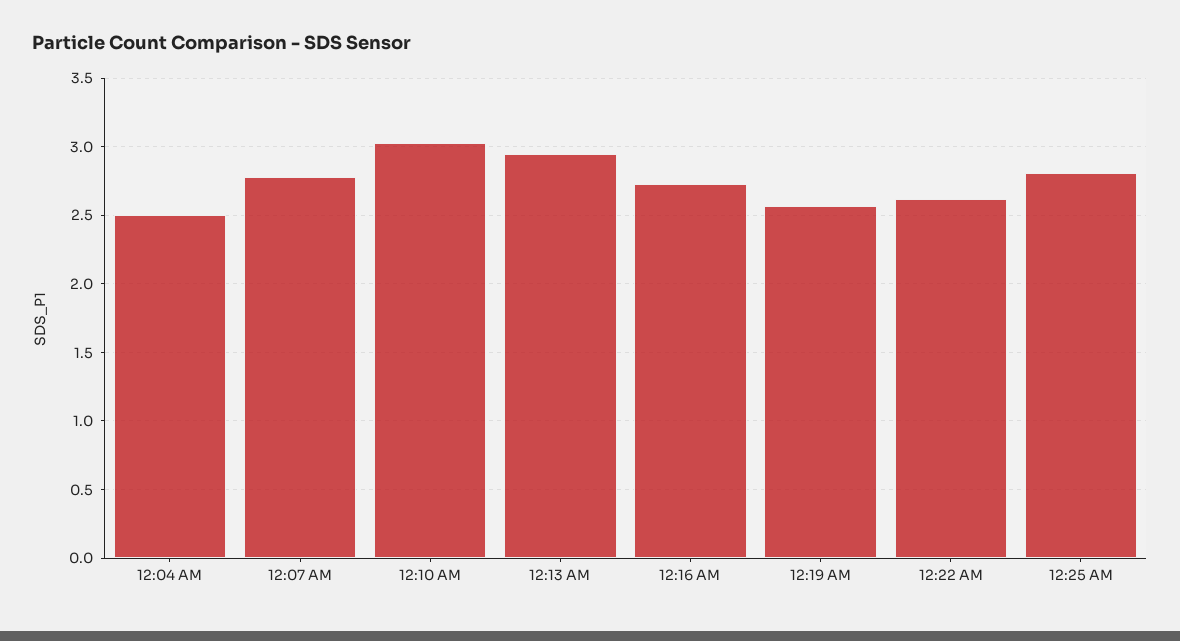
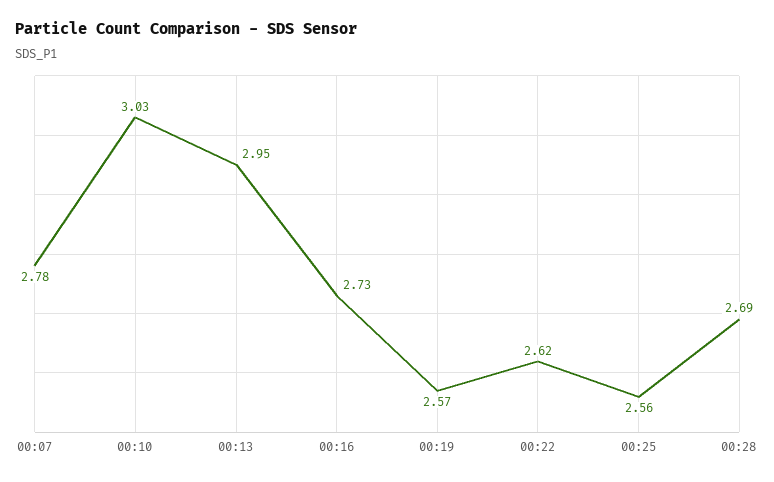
12:04 AM: 2.5 -> none
12:25 AM: 2.8 -> 2.56
00:28: none -> 2.69

